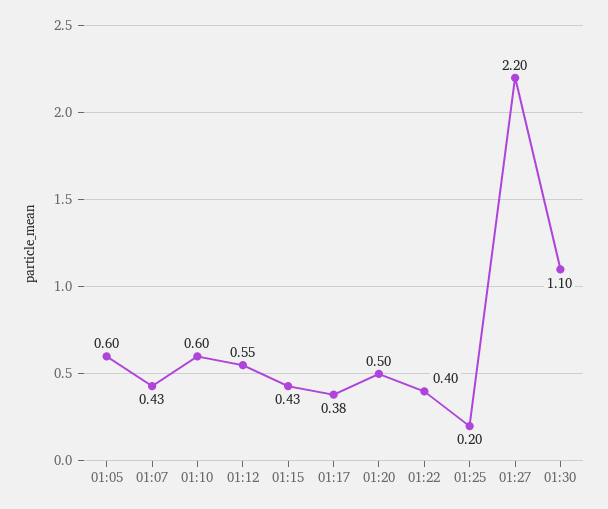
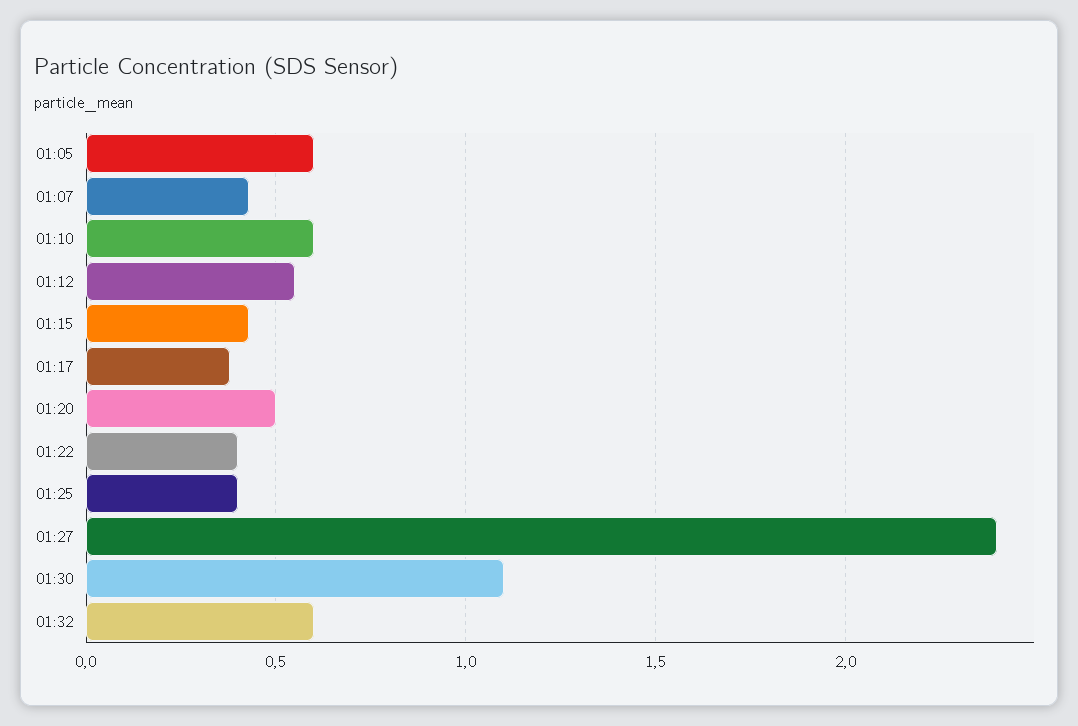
01:25: 0.2 -> 0.4
01:27: 2.2 -> 2.4
01:32: none -> 0.6

